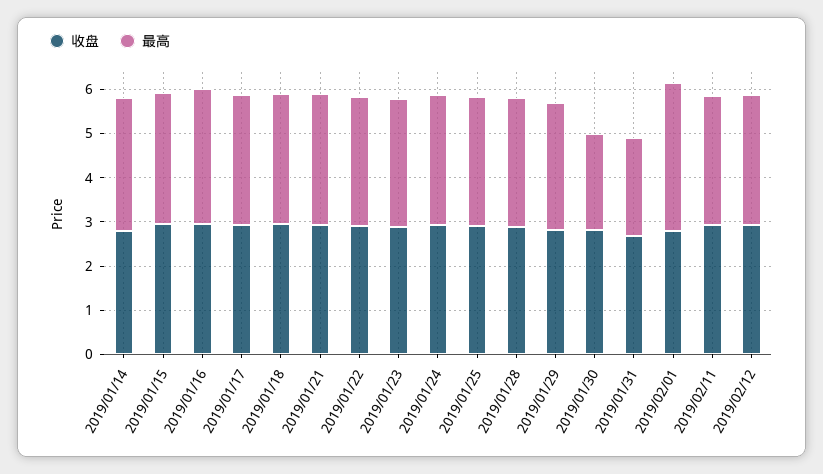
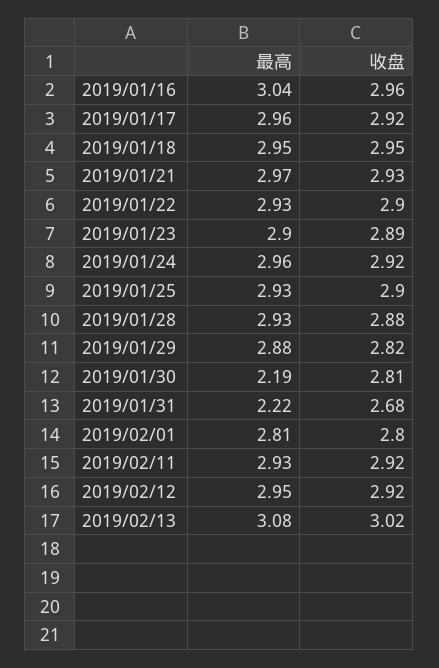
收盘, 2019/01/14: 2.8 -> none
最高, 2019/01/14: 3 -> none
收盘, 2019/01/15: 3 -> none
最高, 2019/01/15: 3 -> none
最高, 2019/02/01: 3.4 -> 2.81
最高, 2019/02/13: none -> 3.08
收盘, 2019/02/13: none -> 3.02

